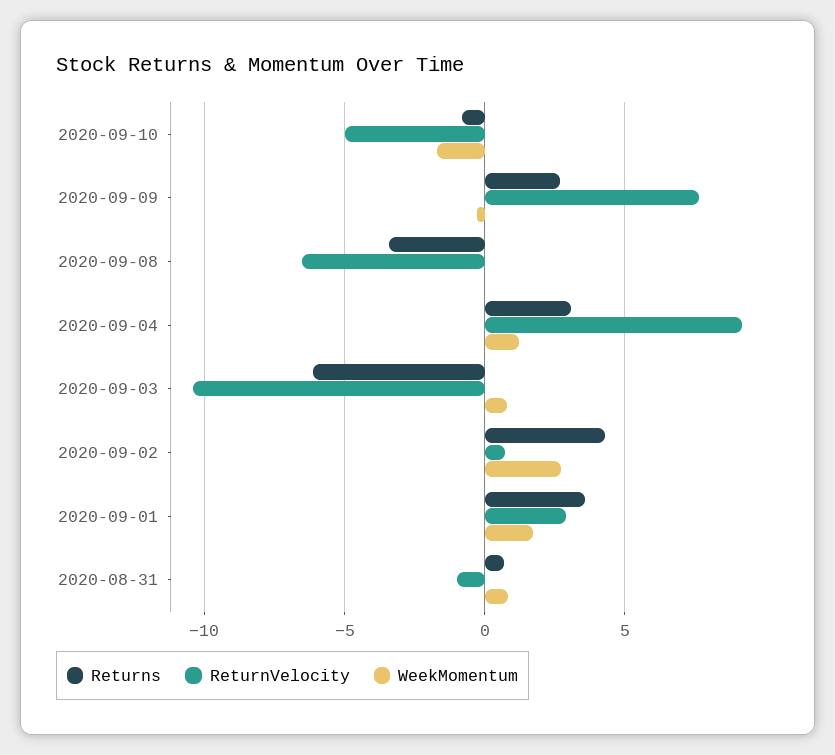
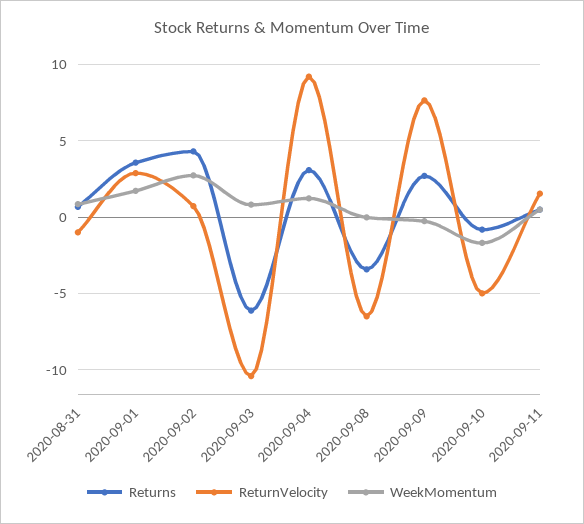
Returns, 2020-09-11: none -> 0.5
ReturnVelocity, 2020-09-11: none -> 1.5
WeekMomentum, 2020-09-11: none -> 0.5

